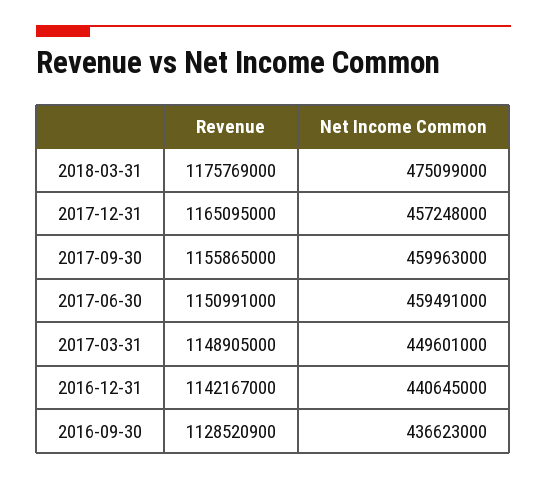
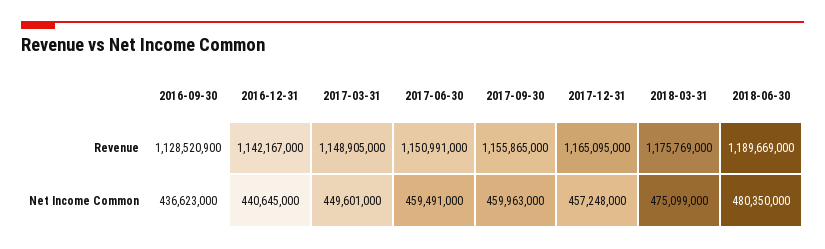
Revenue, 2018-06-30: none -> 1189669000
Net Income Common, 2018-06-30: none -> 480350000

